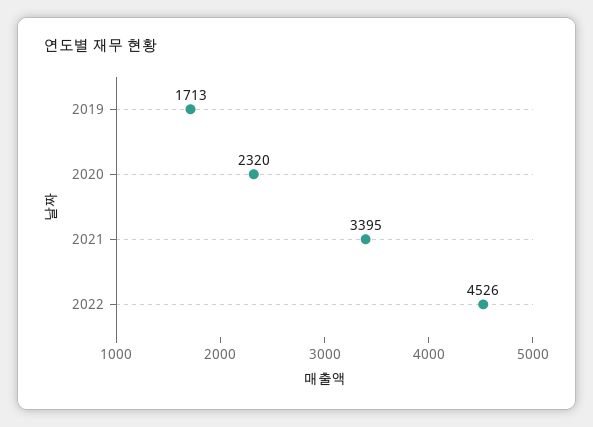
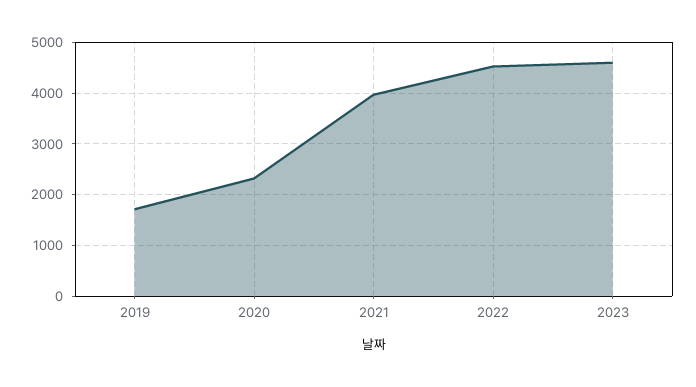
2021: 3395 -> 4000
2023: none -> 4600

